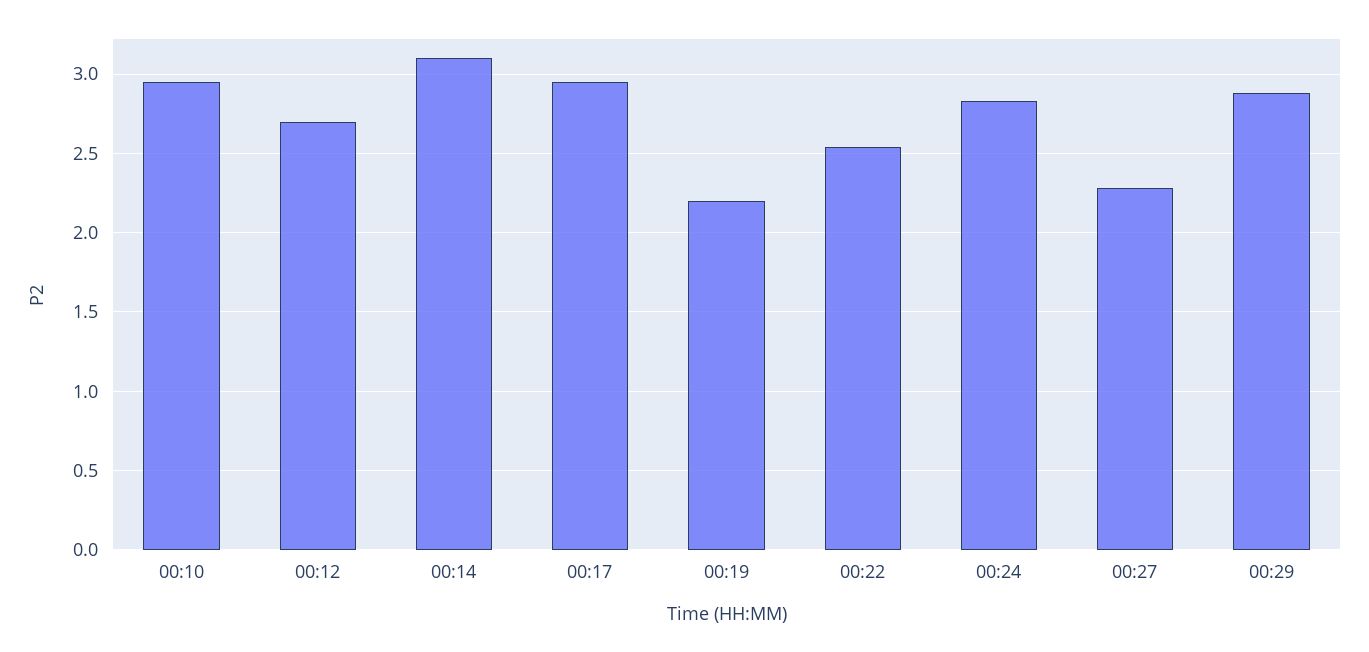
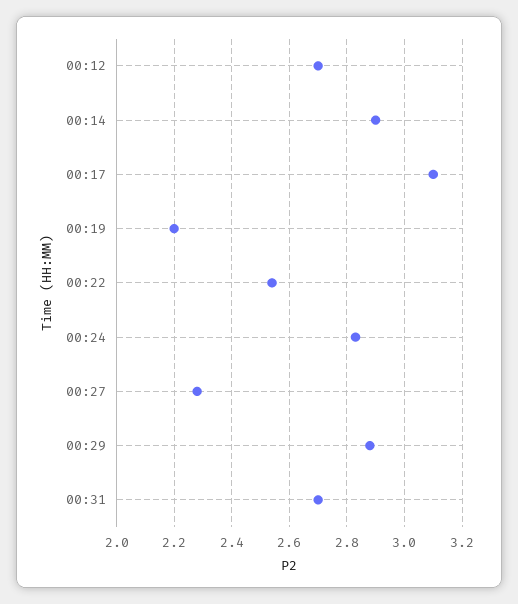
00:10: 2.95 -> none
00:14: 3.1 -> 2.9
00:17: 2.95 -> 3.1
00:31: none -> 2.7

